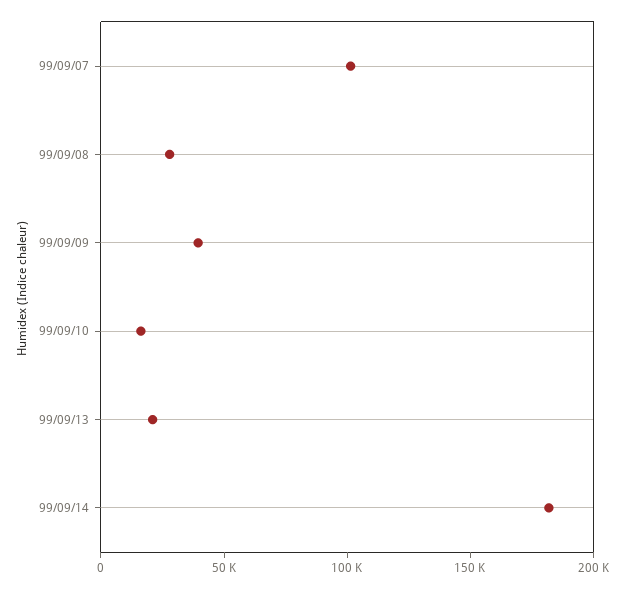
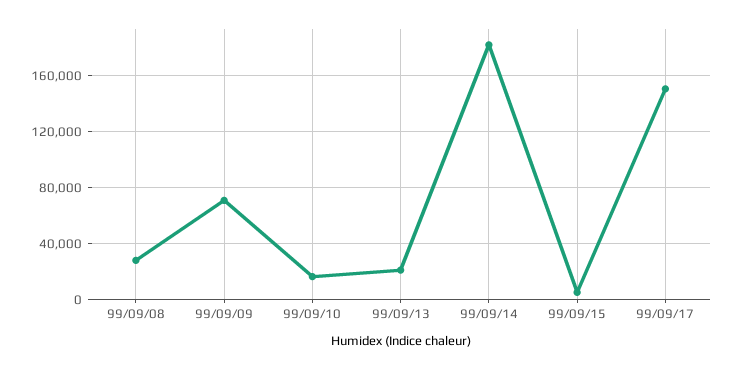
99/09/07: 100000 -> none
99/09/09: 40000 -> 70000
99/09/15: none -> 5000
99/09/17: none -> 150000

